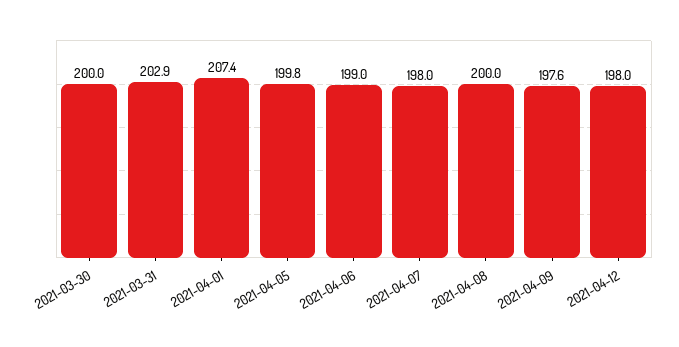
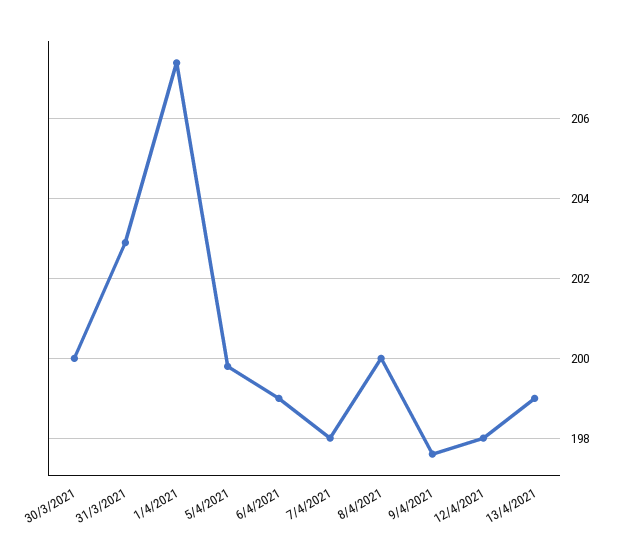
13/4/2021: none -> 199

